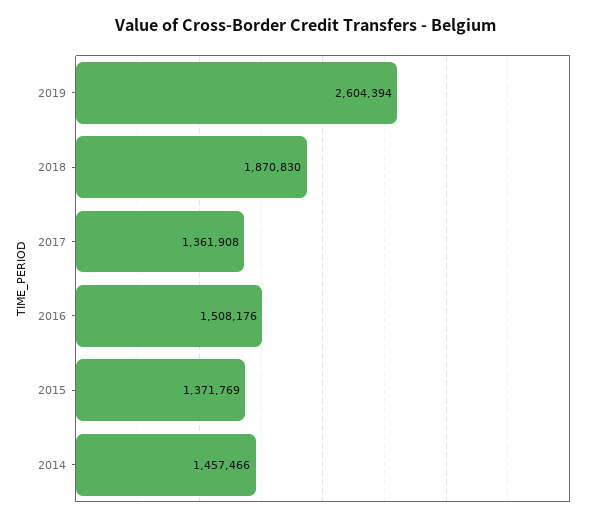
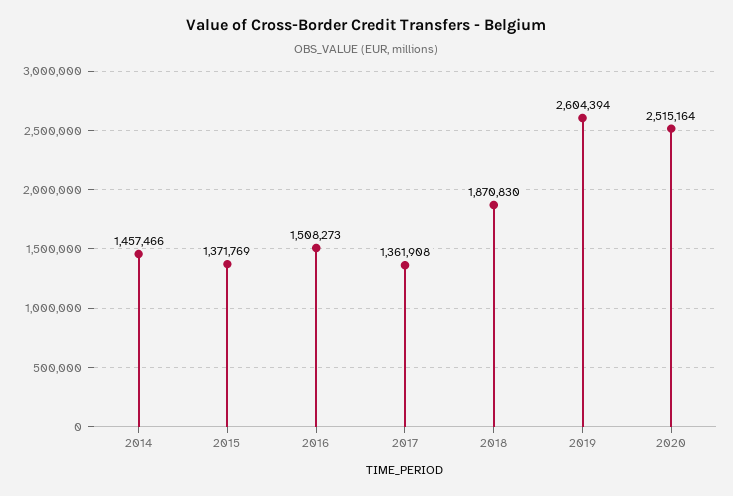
2016: 1508176 -> 1508273
2020: none -> 2515164

